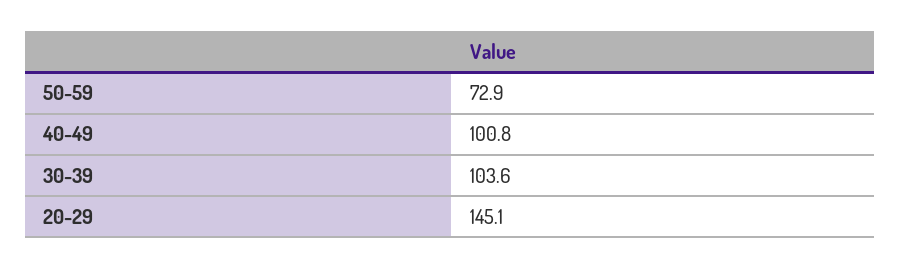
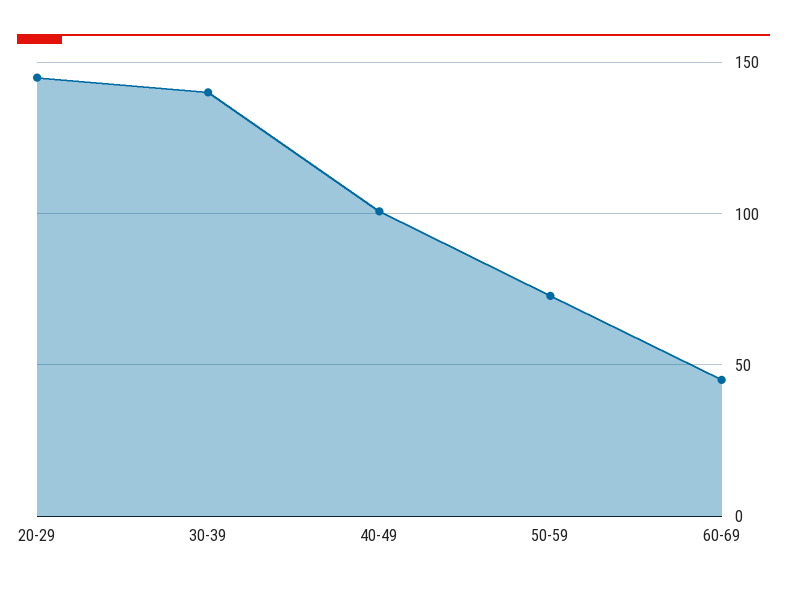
30-39: 103.6 -> 140
60-69: none -> 45

